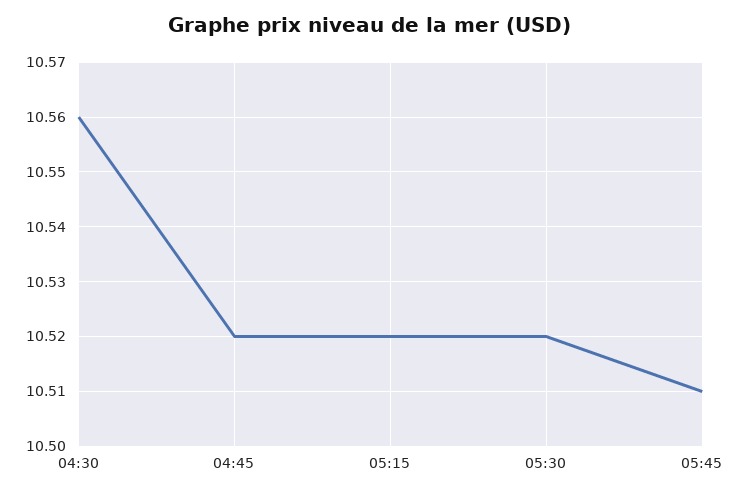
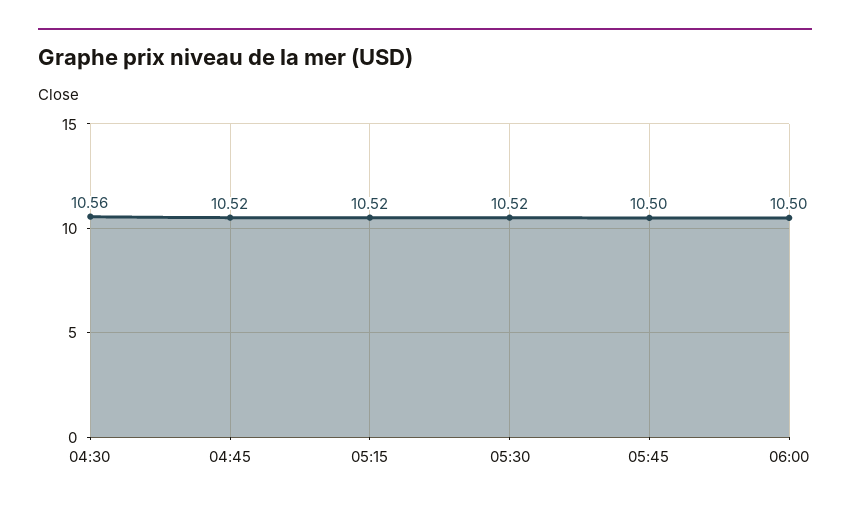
05:45: 10.51 -> 10.5
06:00: none -> 10.5

